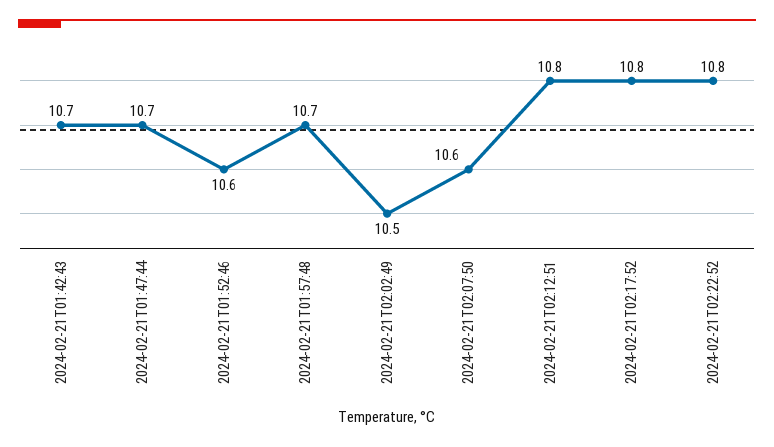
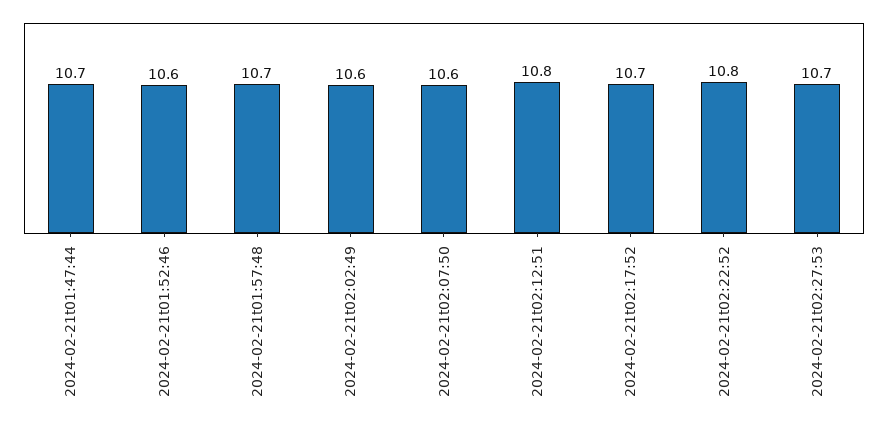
2024-02-21T01:42:43: 10.7 -> none
2024-02-21T02:02:49: 10.5 -> 10.6
2024-02-21T02:17:52: 10.8 -> 10.7
2024-02-21t02:27:53: none -> 10.7

